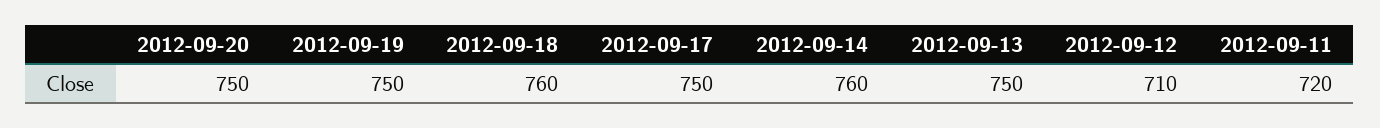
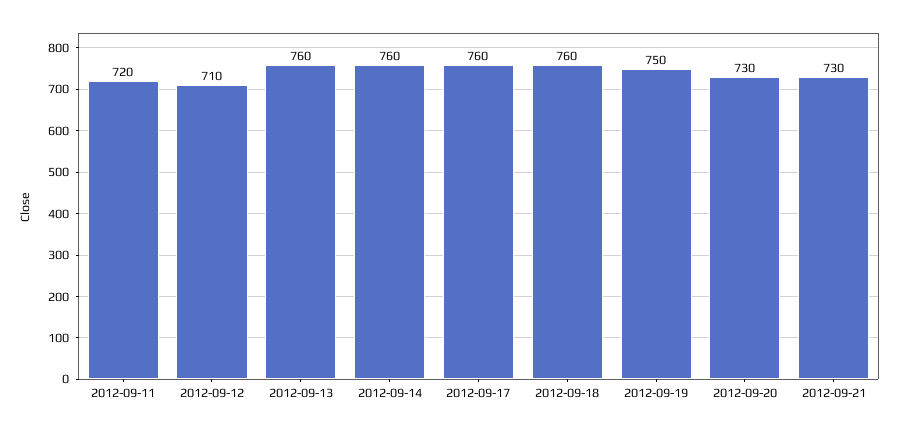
2012-09-20: 750 -> 730
2012-09-17: 750 -> 760
2012-09-13: 750 -> 760
2012-09-21: none -> 730

